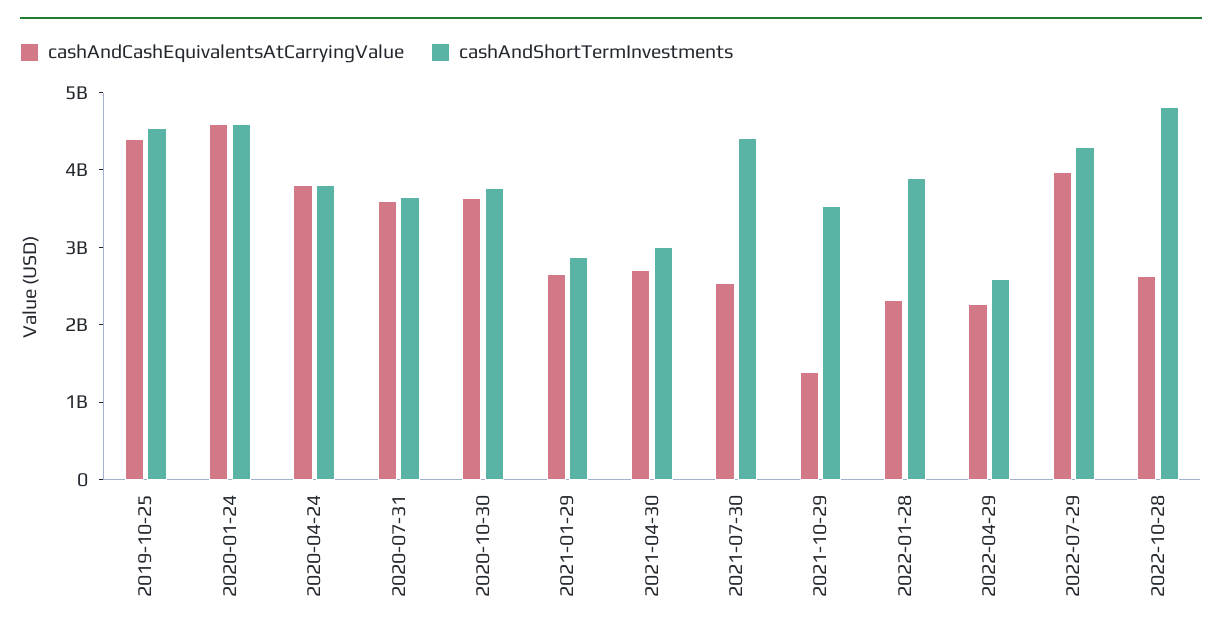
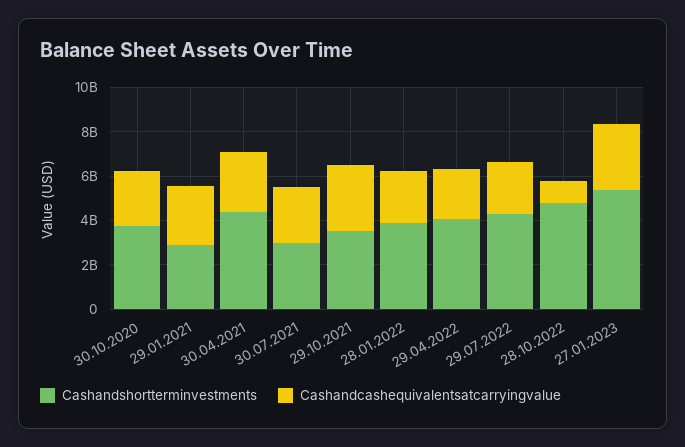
cashAndCashEquivalentsAtCarryingValue, 2019-10-25: 4400000000 -> none
cashAndShortTermInvestments, 2019-10-25: 4600000000 -> none
cashAndCashEquivalentsAtCarryingValue, 2020-01-24: 4600000000 -> none
cashAndShortTermInvestments, 2020-01-24: 4600000000 -> none
cashAndCashEquivalentsAtCarryingValue, 2020-04-24: 3800000000 -> none
cashAndShortTermInvestments, 2020-04-24: 3800000000 -> none
cashAndCashEquivalentsAtCarryingValue, 2020-07-31: 3600000000 -> none
cashAndShortTermInvestments, 2020-07-31: 3600000000 -> none
cashAndCashEquivalentsAtCarryingValue, 2020-10-30: 3600000000 -> 2500000000
cashAndShortTermInvestments, 2021-04-30: 3000000000 -> 4500000000
cashAndShortTermInvestments, 2021-07-30: 4400000000 -> 3000000000
cashAndCashEquivalentsAtCarryingValue, 2021-10-29: 1400000000 -> 3000000000
cashAndShortTermInvestments, 2022-04-29: 2600000000 -> 4000000000
cashAndCashEquivalentsAtCarryingValue, 2022-07-29: 4000000000 -> 2500000000
cashAndCashEquivalentsAtCarryingValue, 2022-10-28: 2600000000 -> 1000000000
cashAndShortTermInvestments, 27.01.2023: none -> 5500000000
cashAndCashEquivalentsAtCarryingValue, 27.01.2023: none -> 3000000000

